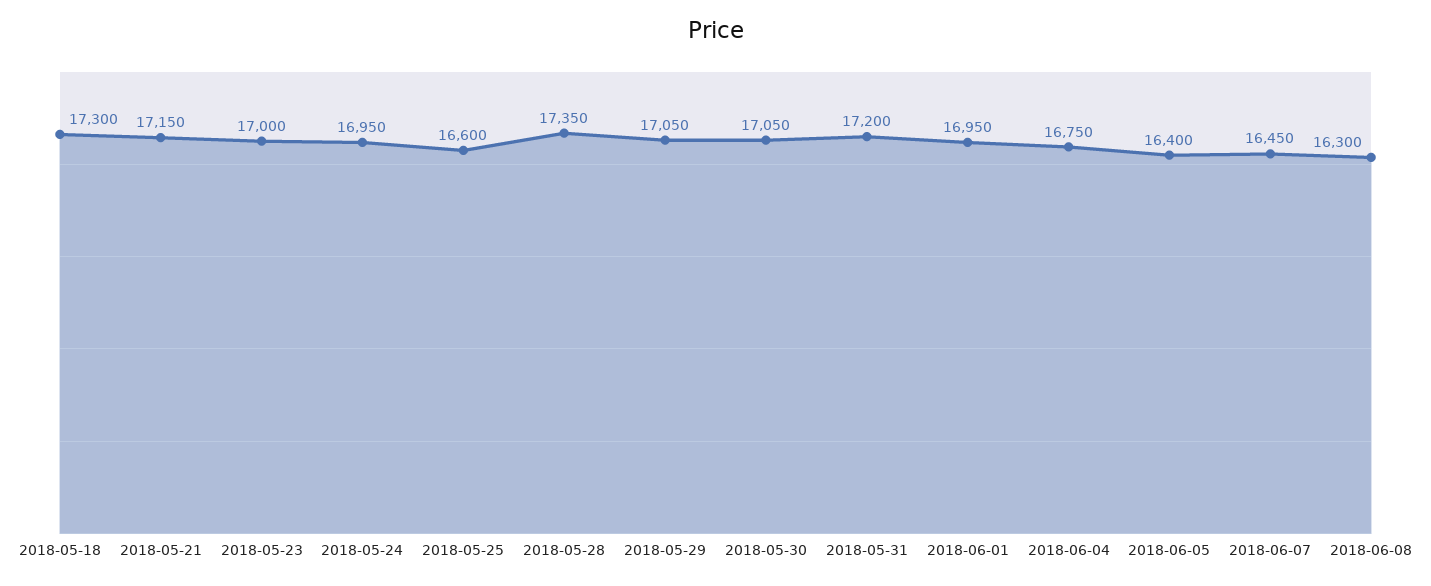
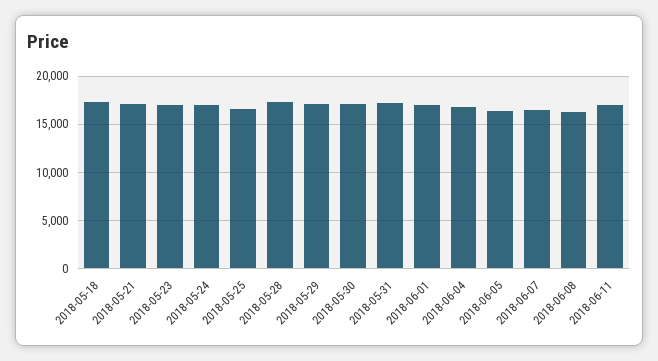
2018-06-11: none -> 17000

